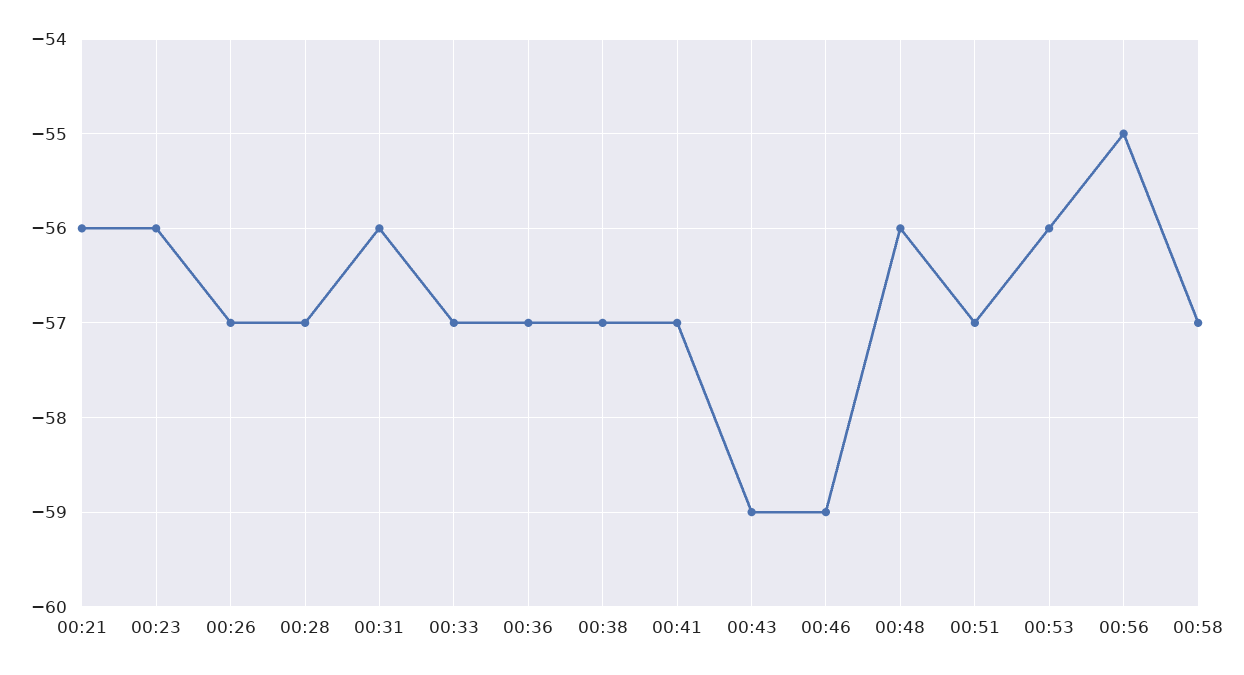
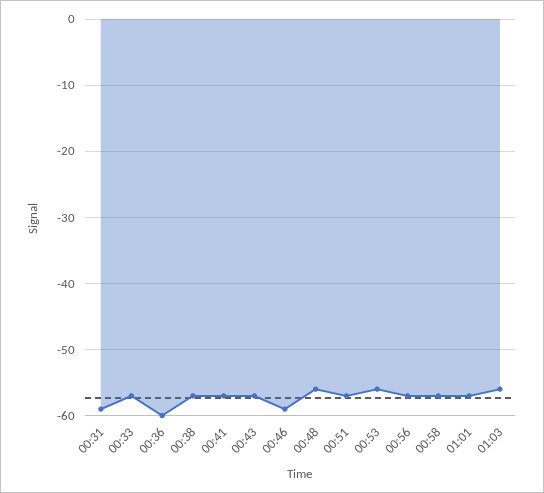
00:21: -56 -> none
00:23: -56 -> none
00:26: -57 -> none
00:28: -57 -> none
00:31: -56 -> -59
00:36: -57 -> -60
00:43: -59 -> -57
00:56: -55 -> -57
01:01: none -> -57
01:03: none -> -56

